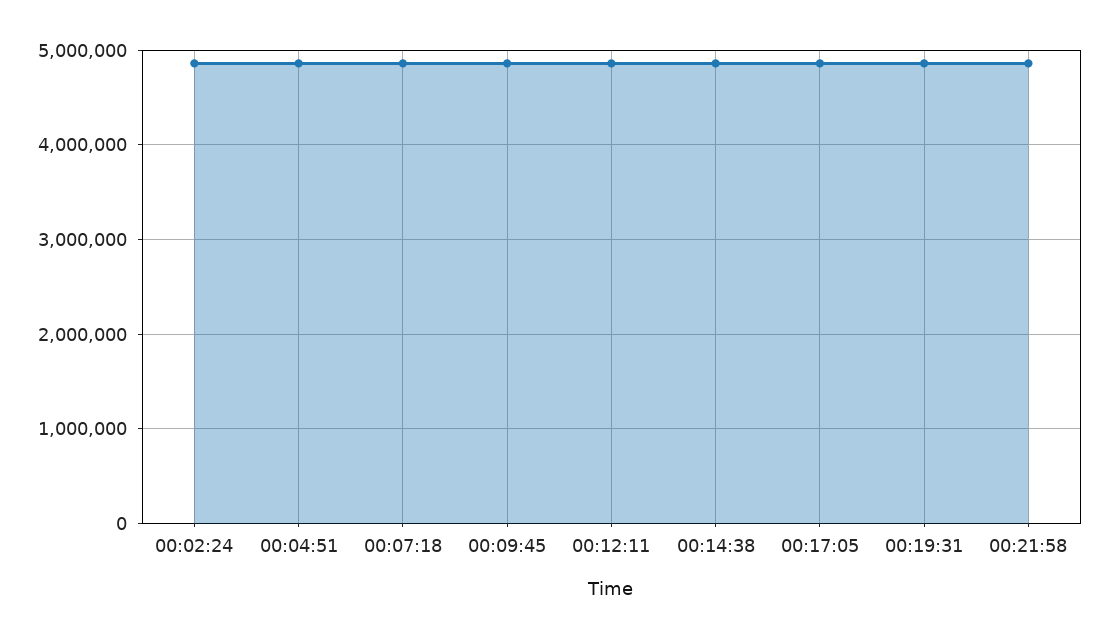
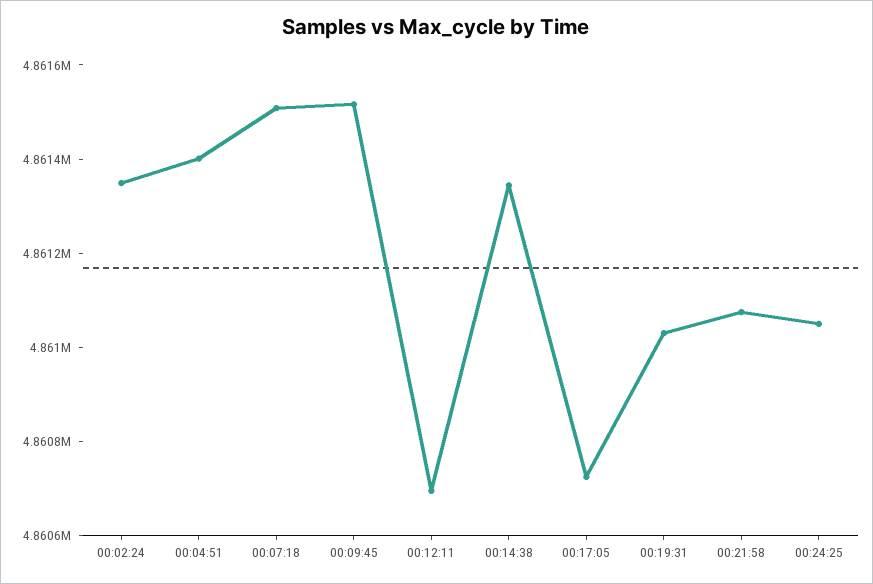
00:24:25: none -> 4861050

